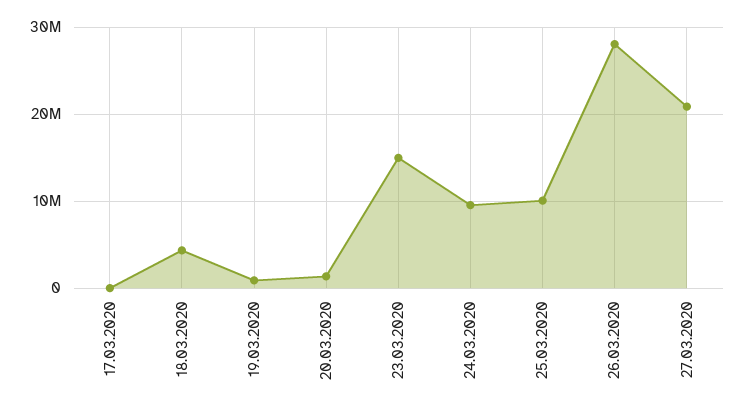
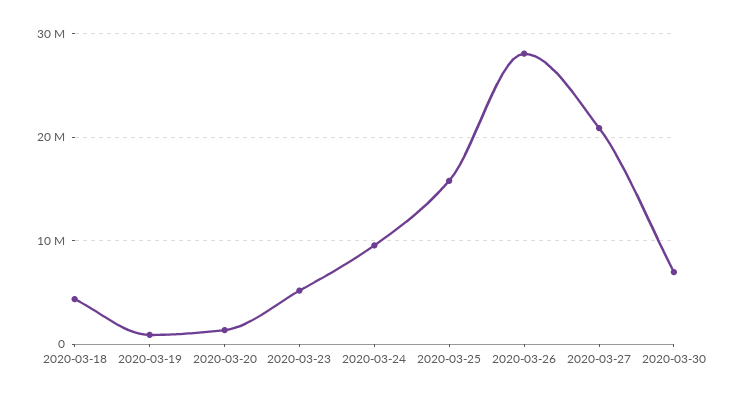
17.03.2020: 0 -> none
23.03.2020: 15000000 -> 5000000
25.03.2020: 10000000 -> 16000000
2020-03-30: none -> 7000000

